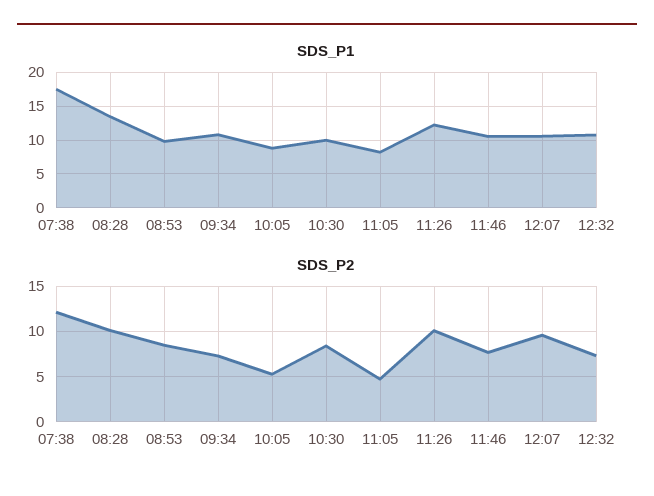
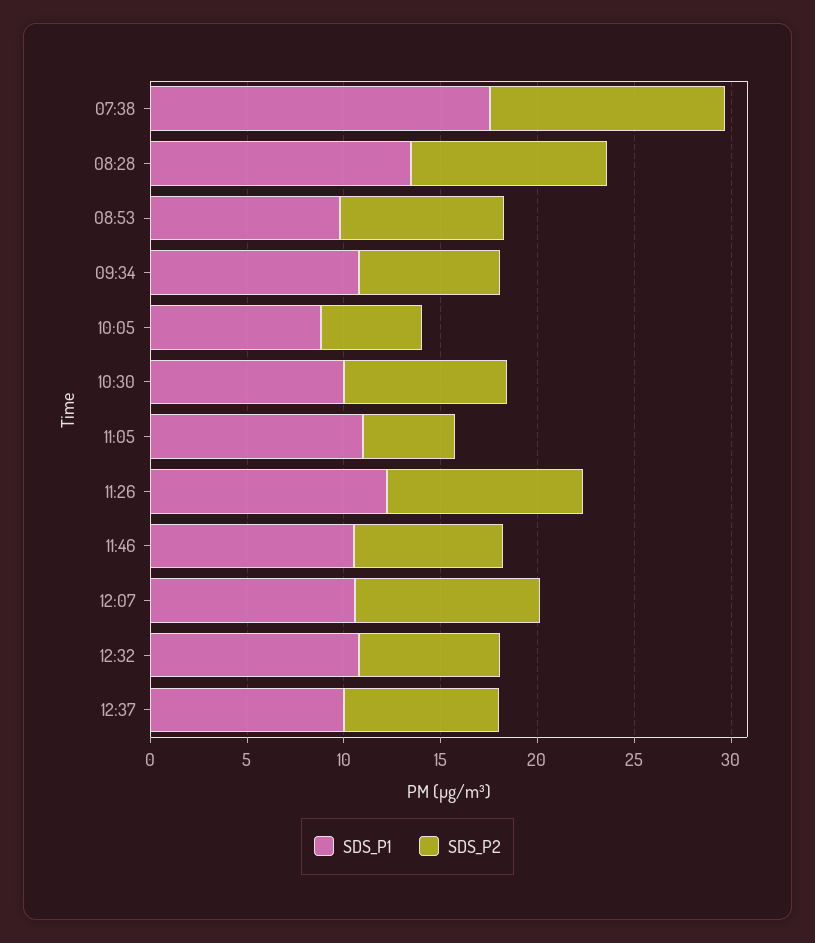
SDS_P1, 11:05: 8 -> 11
SDS_P1, 12:37: none -> 10
SDS_P2, 12:37: none -> 8

